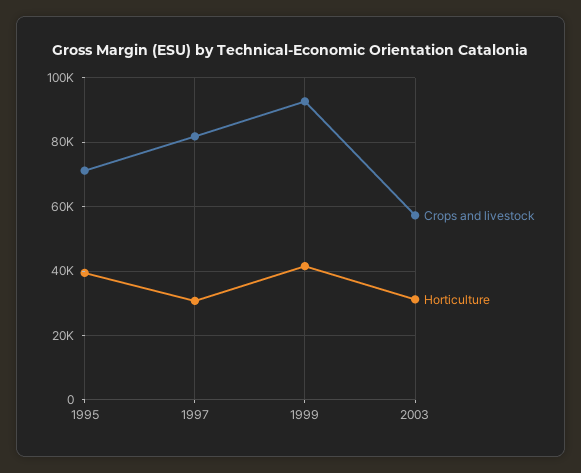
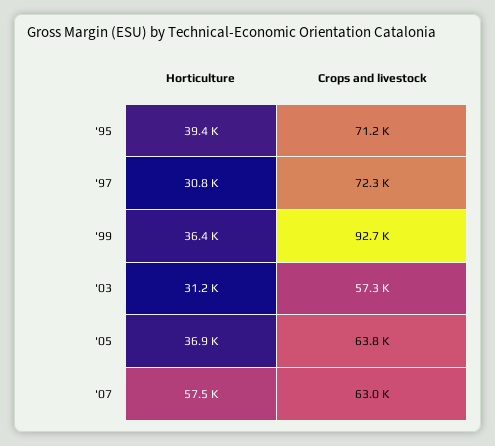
Crops and livestock, 1997: 82000 -> 72300
Horticulture, 1999: 42000 -> 36400
Horticulture, '05: none -> 36900
Crops and livestock, '05: none -> 63800
Horticulture, '07: none -> 57500
Crops and livestock, '07: none -> 63000

